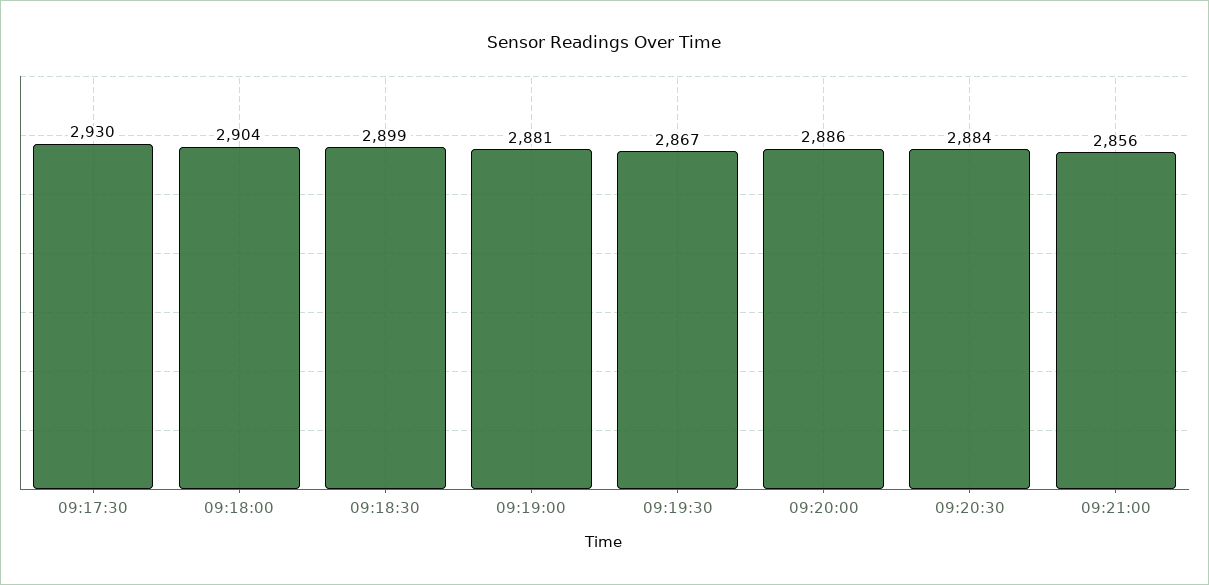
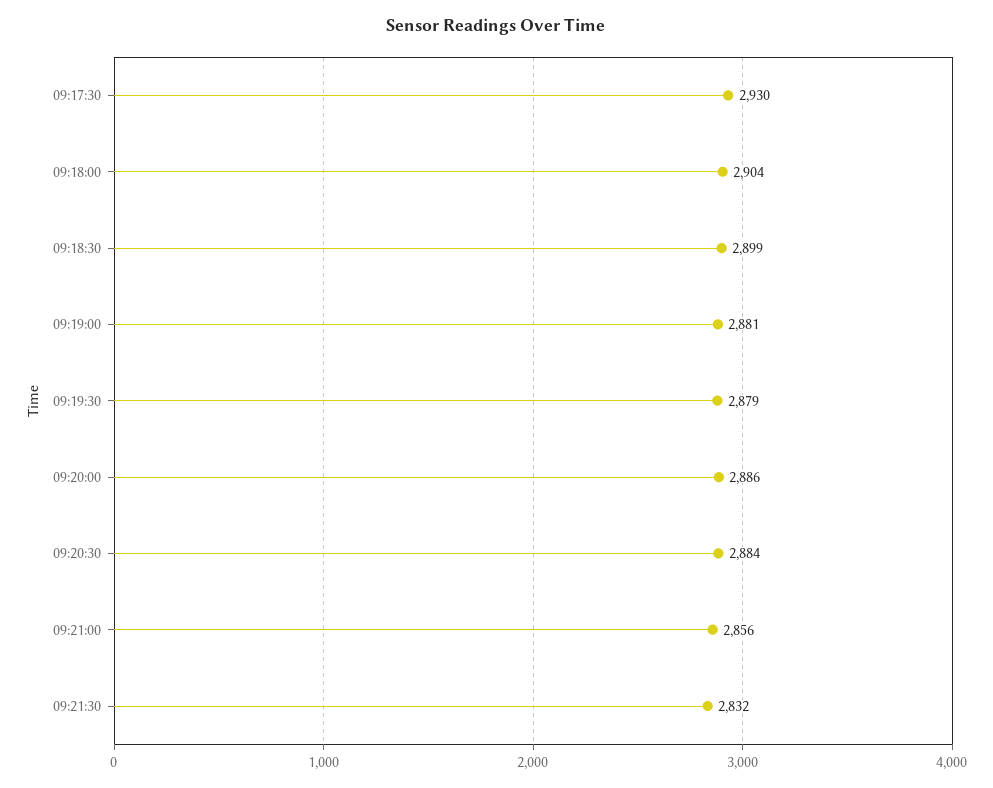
09:19:30: 2867 -> 2879
09:21:30: none -> 2832

